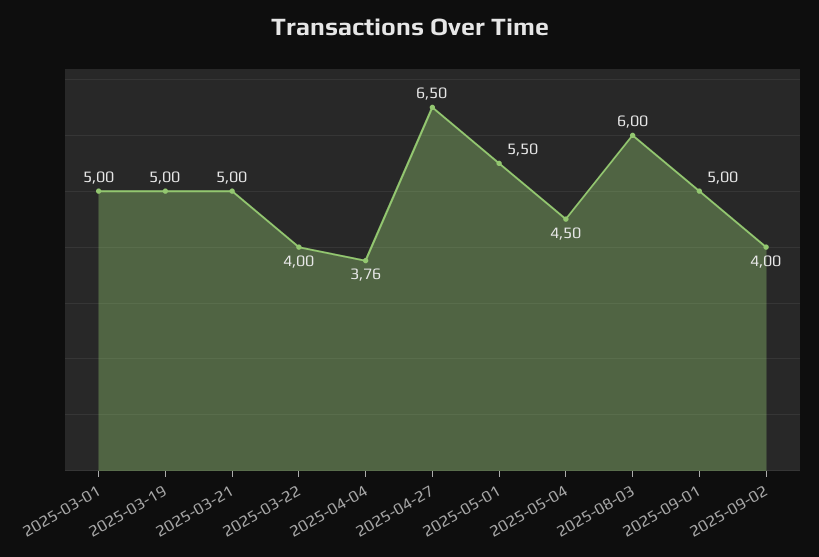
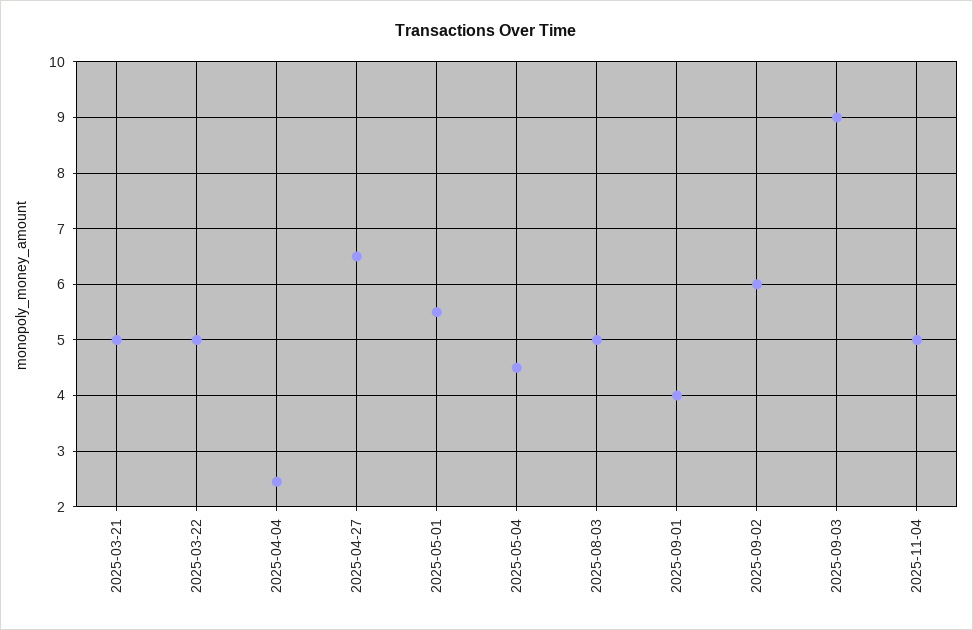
2025-03-01: 5 -> none
2025-03-19: 5 -> none
2025-03-22: 4 -> 5
2025-04-04: 3.76 -> 2.4
2025-08-03: 6 -> 5
2025-09-01: 5 -> 4
2025-09-02: 4 -> 6
2025-09-03: none -> 9
2025-11-04: none -> 5

